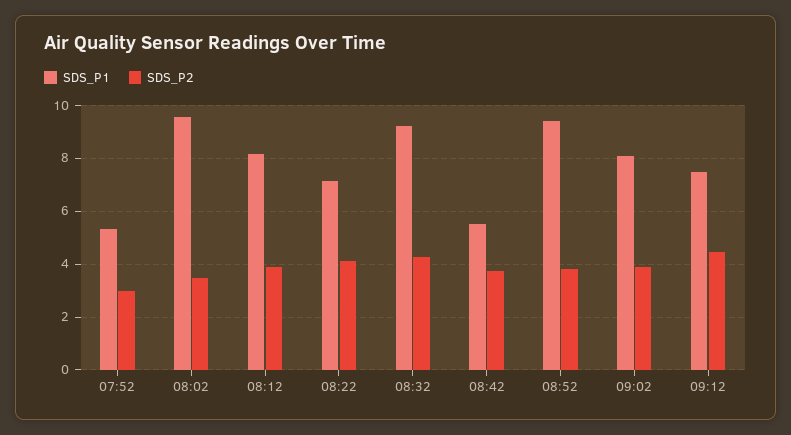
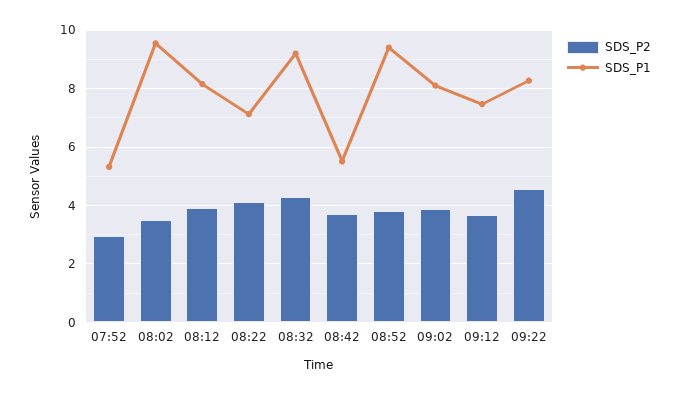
SDS_P2, 09:12: 4.5 -> 3.75
SDS_P2, 09:22: none -> 4.5
SDS_P1, 09:22: none -> 8.25

